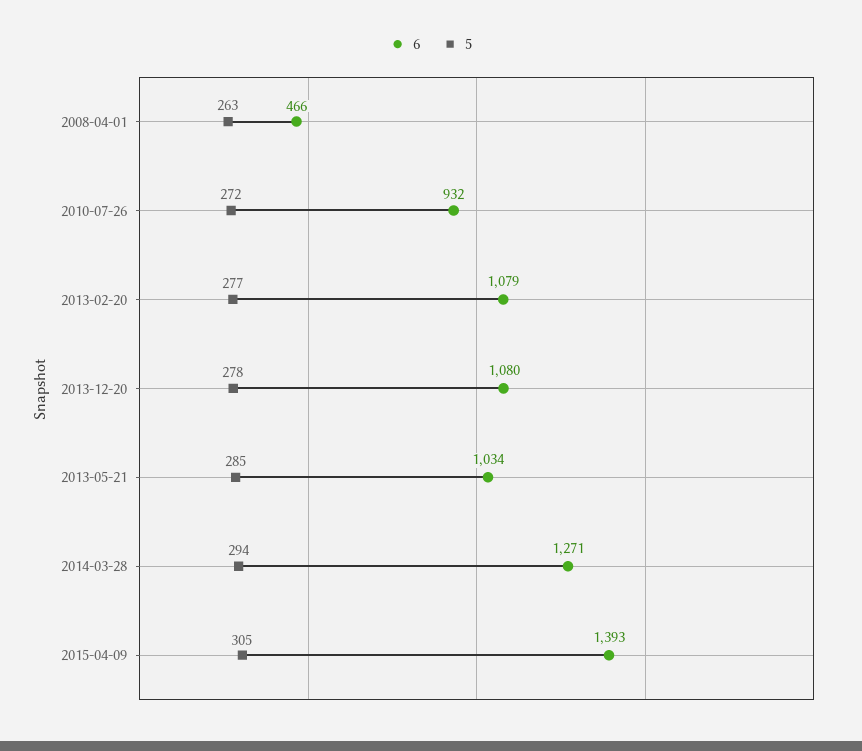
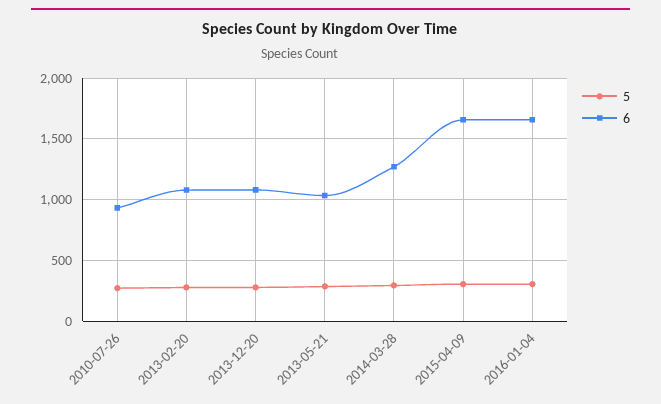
6, 2008-04-01: 466 -> none
5, 2008-04-01: 263 -> none
6, 2015-04-09: 1393 -> 1650
5, 2016-01-04: none -> 300
6, 2016-01-04: none -> 1650

